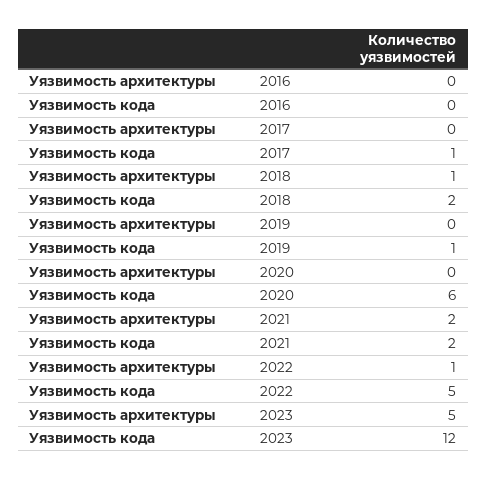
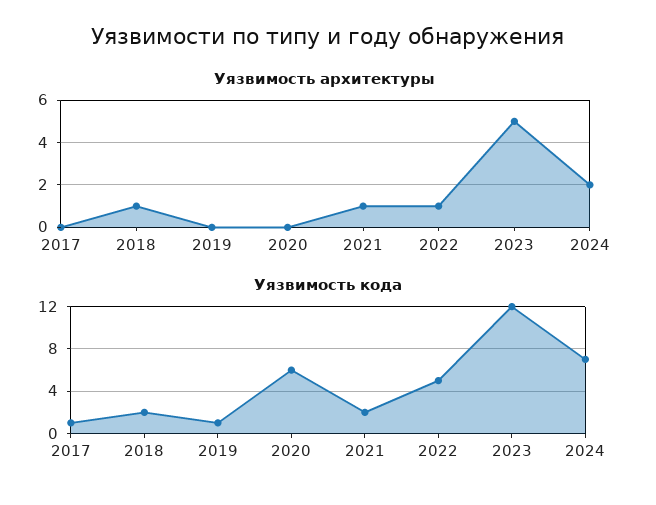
Уязвимость архитектуры, 2016: 0 -> none
Уязвимость кода, 2016: 0 -> none
Уязвимость архитектуры, 2021: 2 -> 1
Уязвимость архитектуры, 2024: none -> 2
Уязвимость кода, 2024: none -> 7

